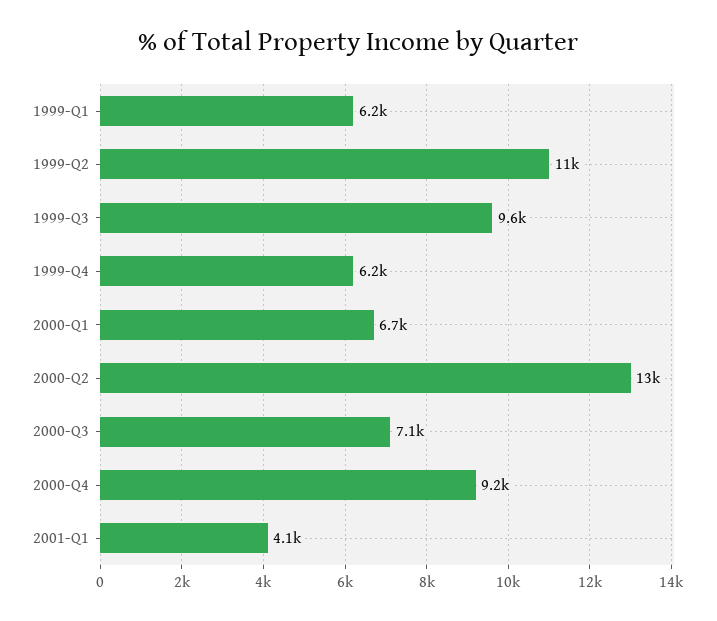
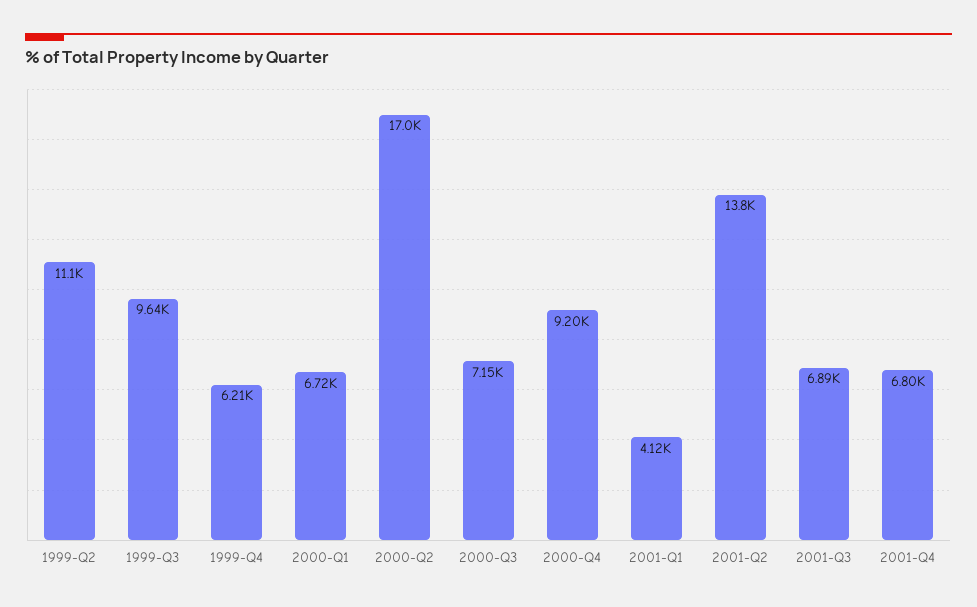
1999-Q1: 6200 -> none
2000-Q2: 13000 -> 17000
2001-Q2: none -> 13800
2001-Q3: none -> 6890
2001-Q4: none -> 6800

